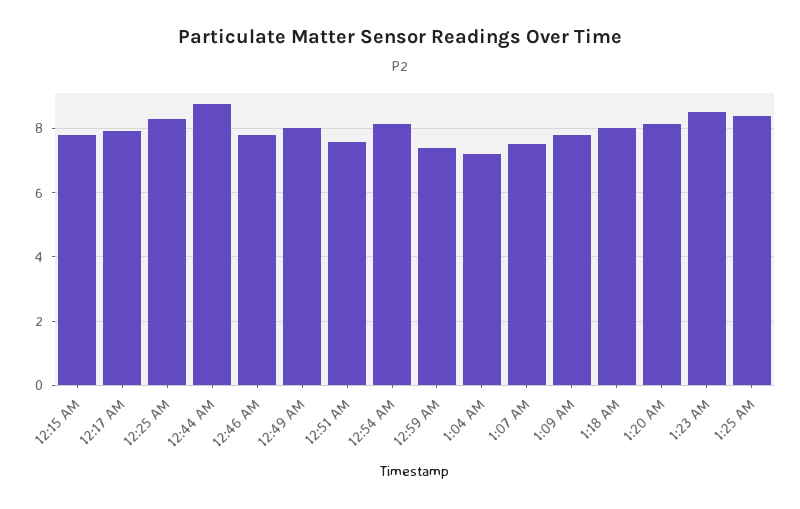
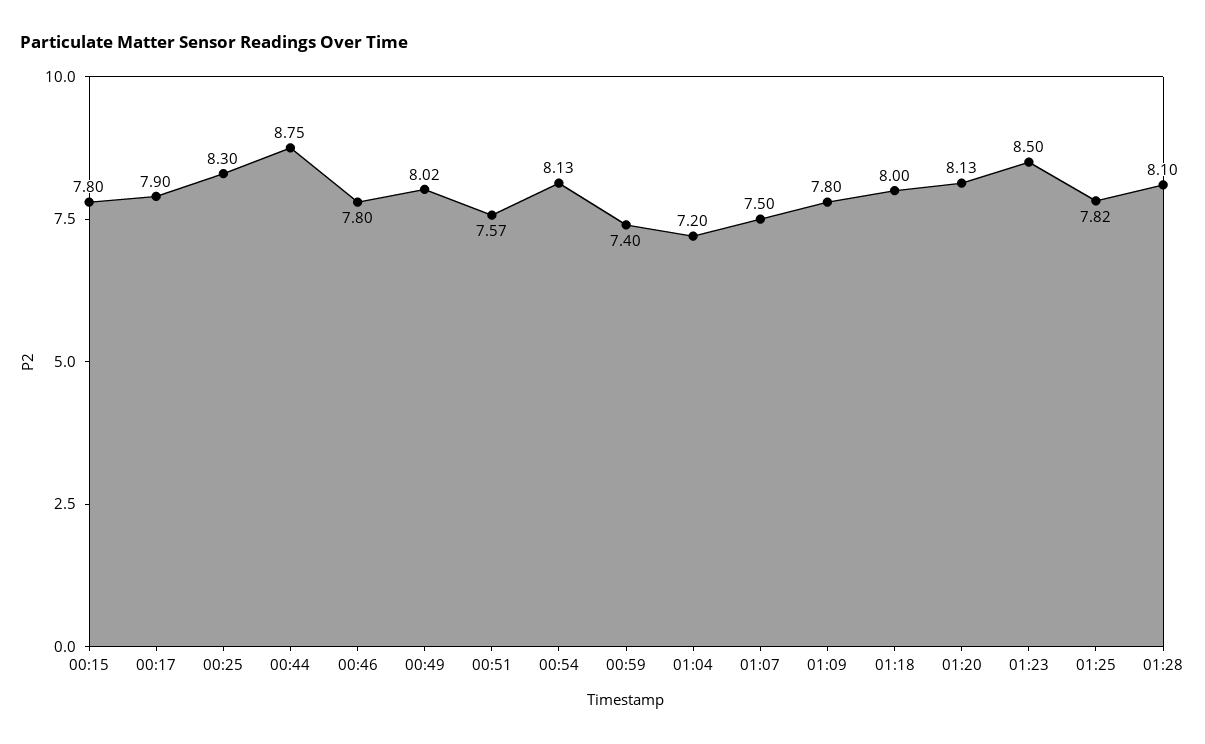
1:25 AM: 8.4 -> 7.82
01:28: none -> 8.1

